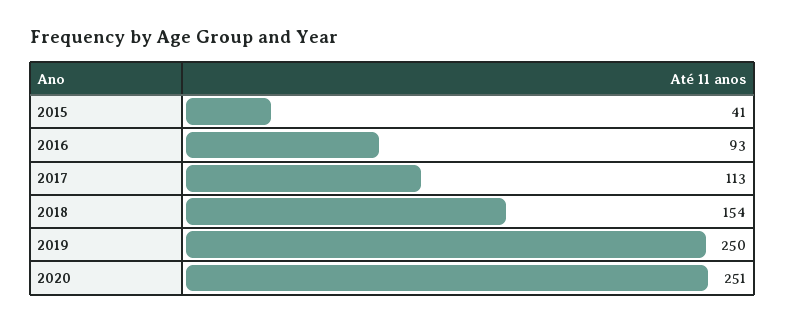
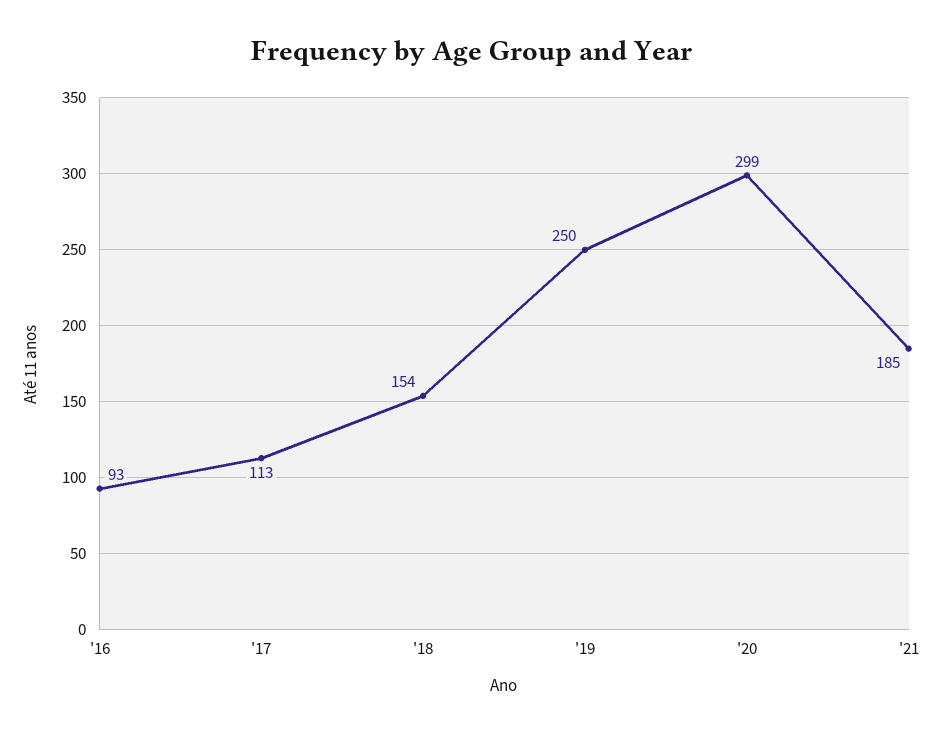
2015: 41 -> none
2020: 251 -> 299
'21: none -> 185

